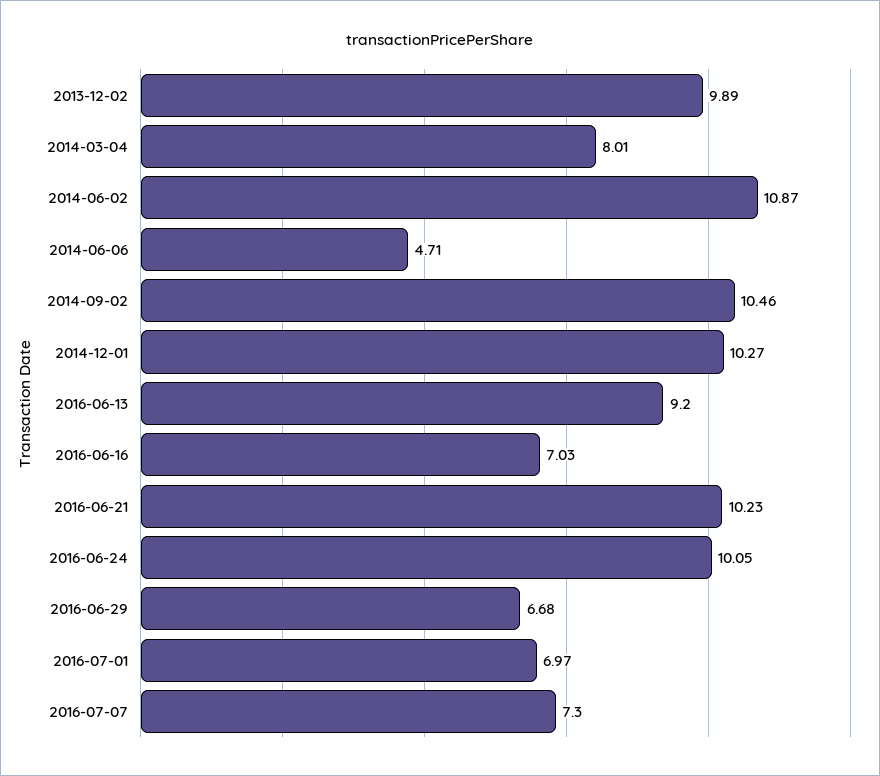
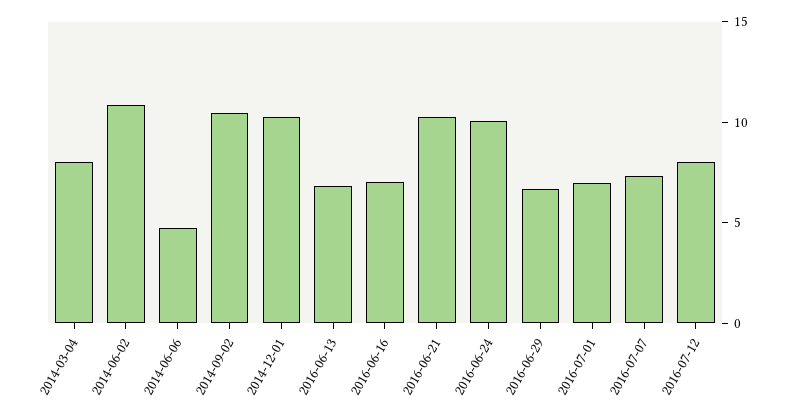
2013-12-02: 9.89 -> none
2016-06-13: 9.2 -> 7
2016-07-12: none -> 8

